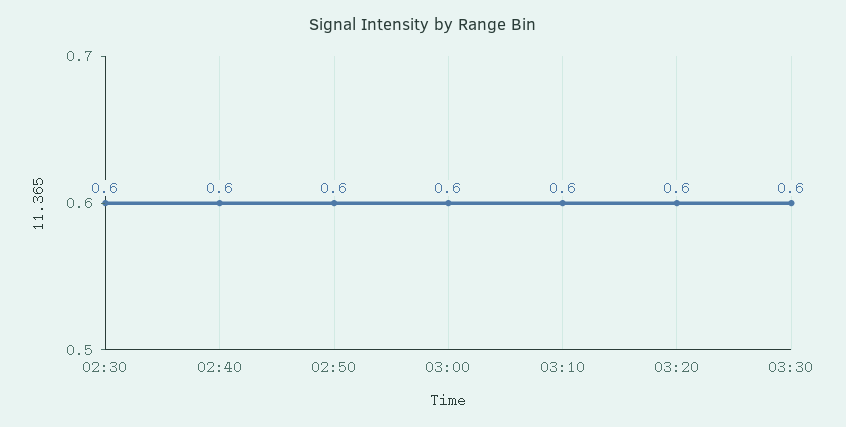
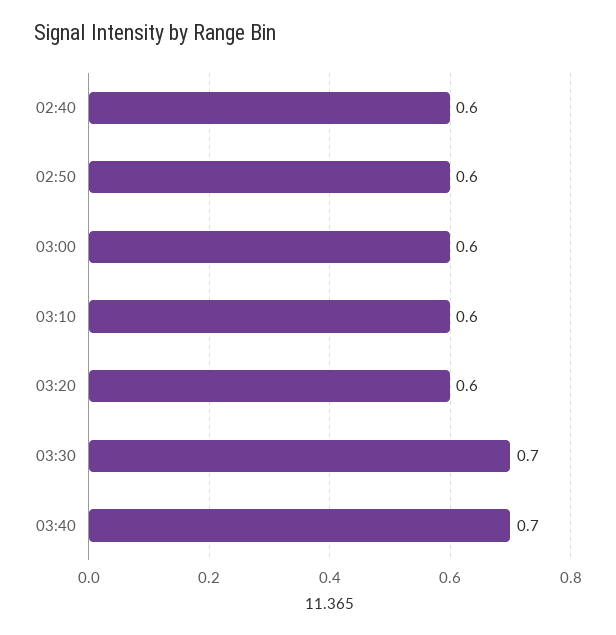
02:30: 0.6 -> none
03:30: 0.6 -> 0.7
03:40: none -> 0.7

